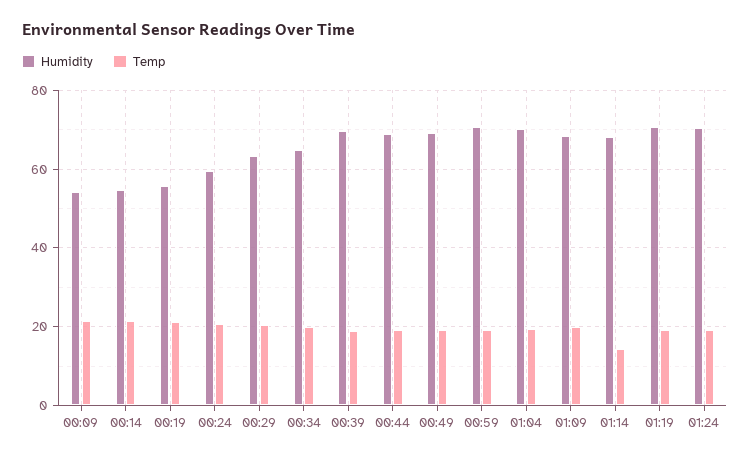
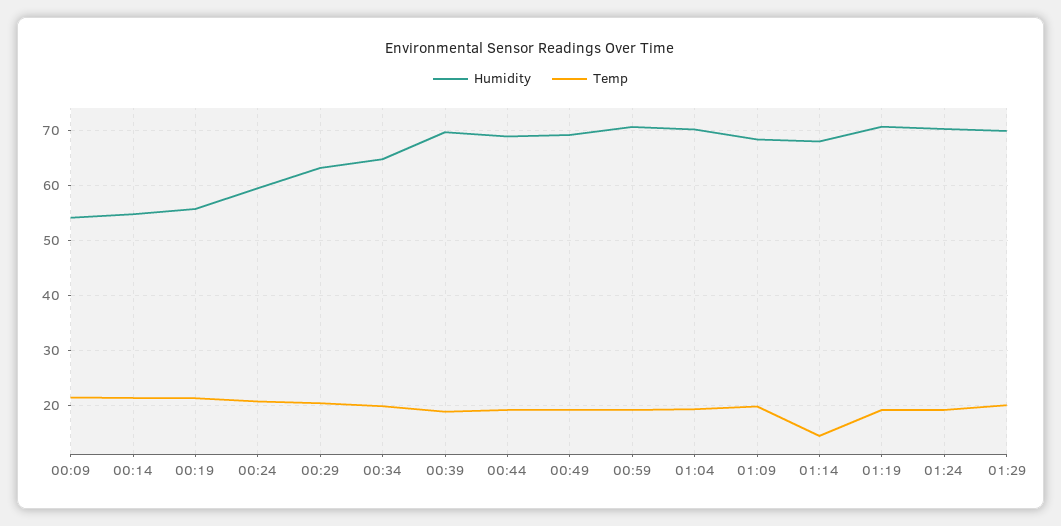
Humidity, 01:29: none -> 70
Temp, 01:29: none -> 20

